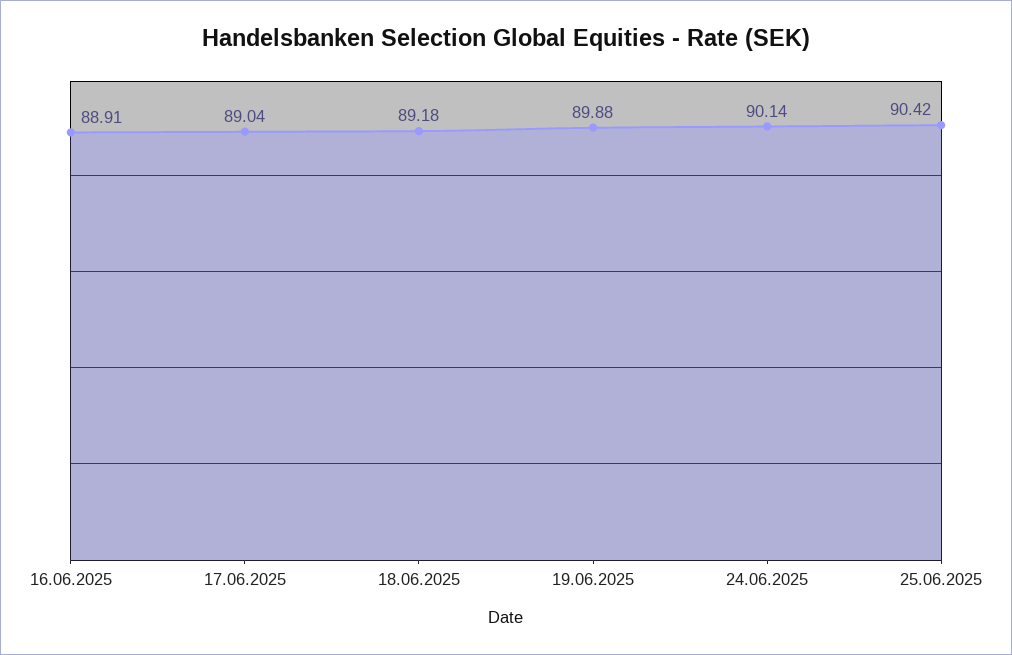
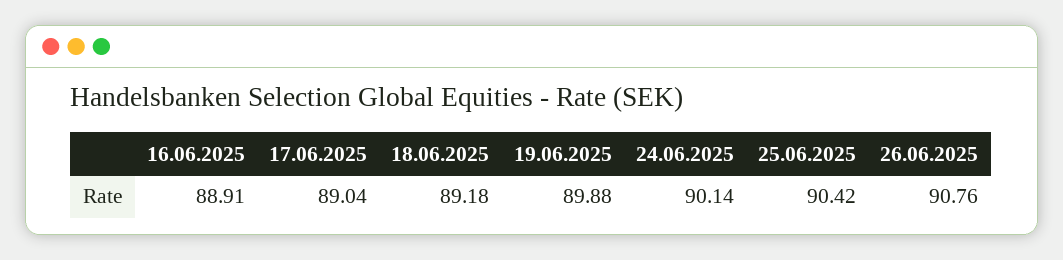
26.06.2025: none -> 90.76

